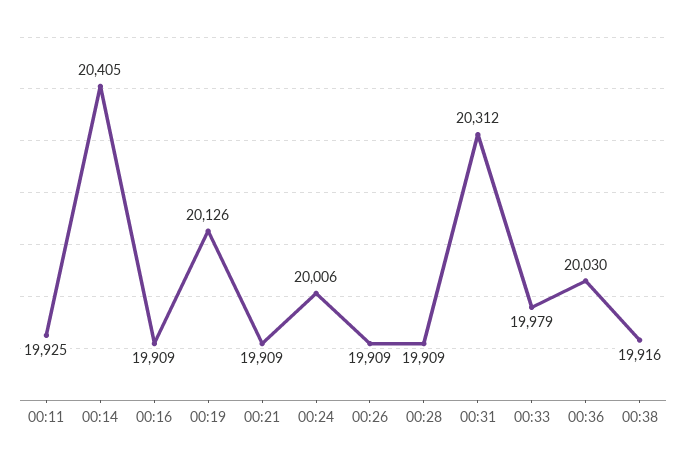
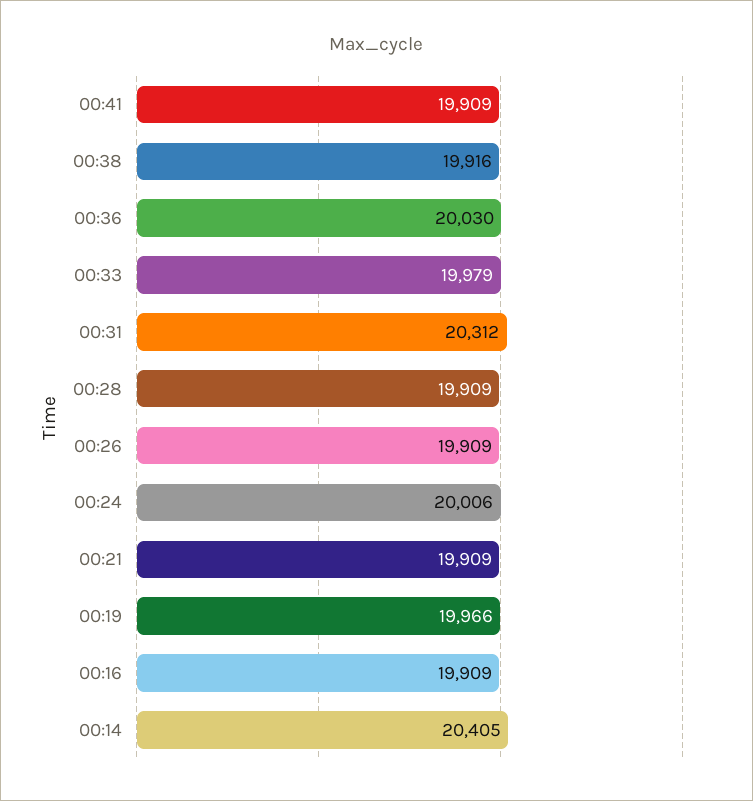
00:11: 19925 -> none
00:19: 20126 -> 19966
00:41: none -> 19909

